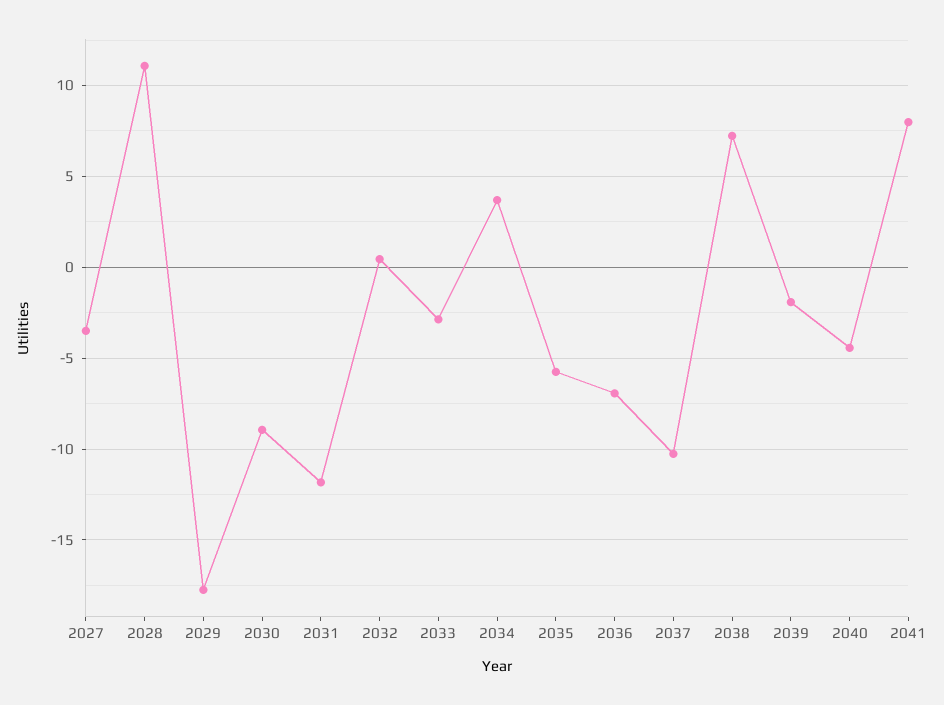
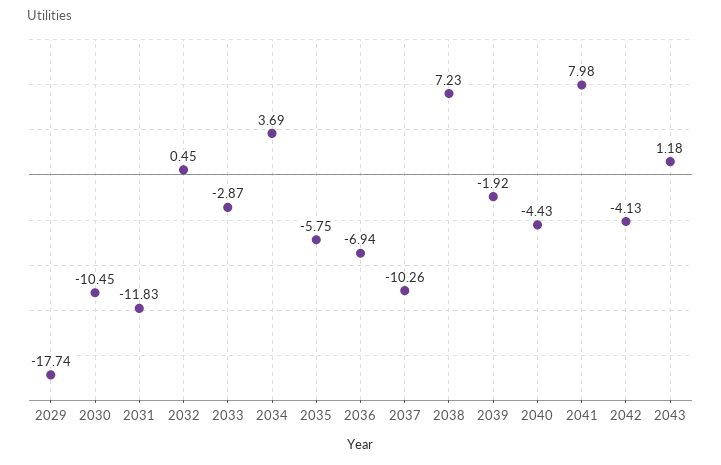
2027: -3.5 -> none
2028: 11 -> none
2030: -9 -> -10.45
2042: none -> -4.13
2043: none -> 1.18

